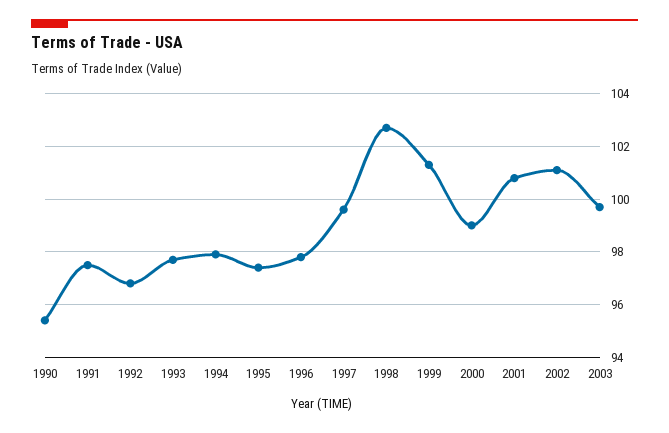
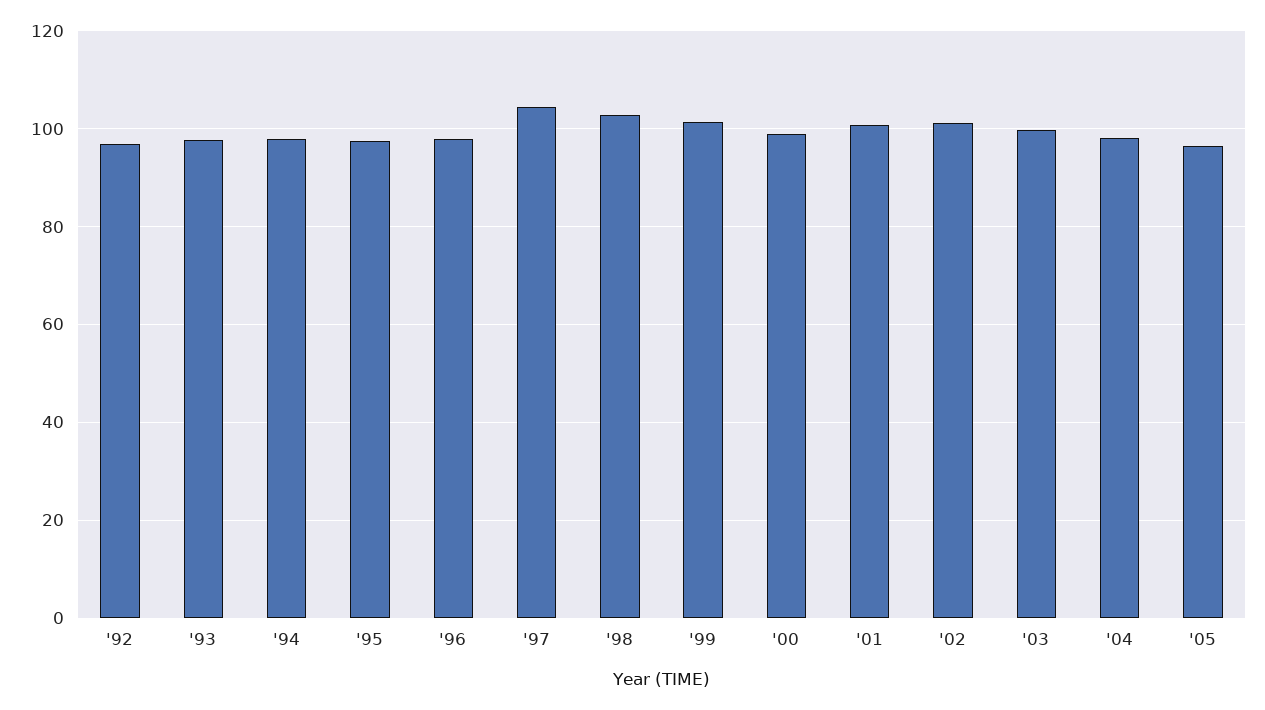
1990: 95.5 -> none
1991: 97.5 -> none
1997: 99.5 -> 104
'04: none -> 98
'05: none -> 96

